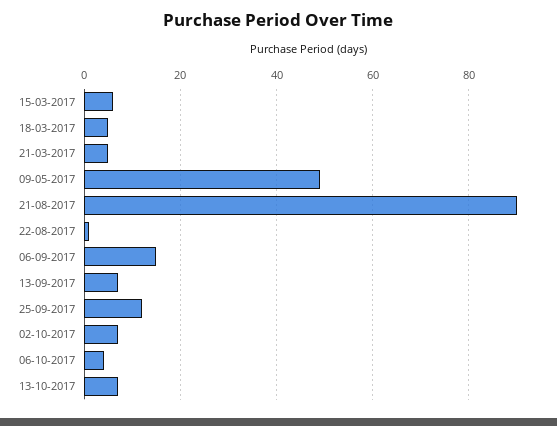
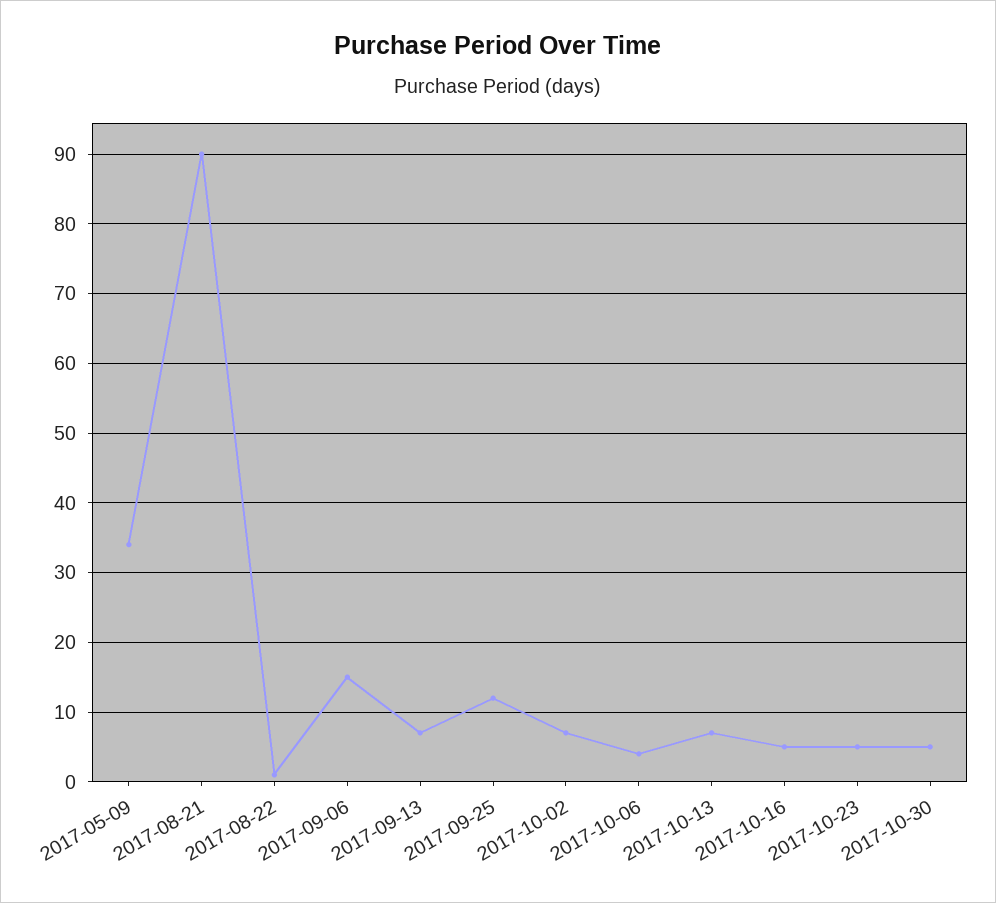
15-03-2017: 5 -> none
18-03-2017: 5 -> none
21-03-2017: 5 -> none
09-05-2017: 50 -> 34
2017-10-16: none -> 5
2017-10-23: none -> 5
2017-10-30: none -> 5

